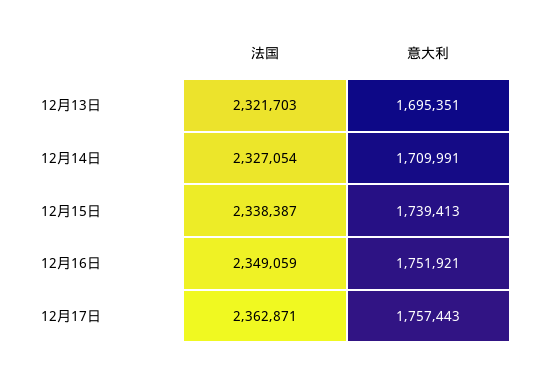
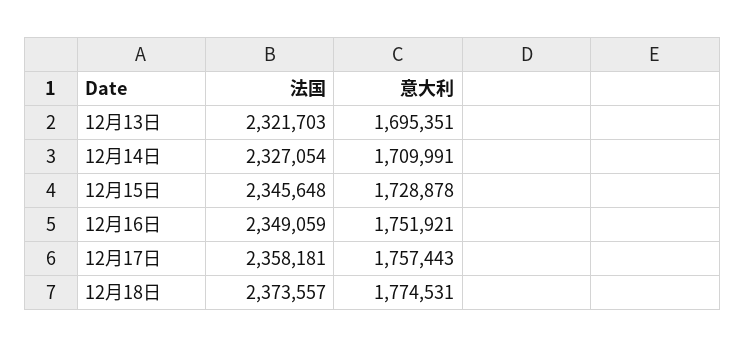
法国, 12月15日: 2338387 -> 2345648
意大利, 12月15日: 1739413 -> 1728878
法国, 12月17日: 2362871 -> 2358181
法国, 12月18日: none -> 2373557
意大利, 12月18日: none -> 1774531

